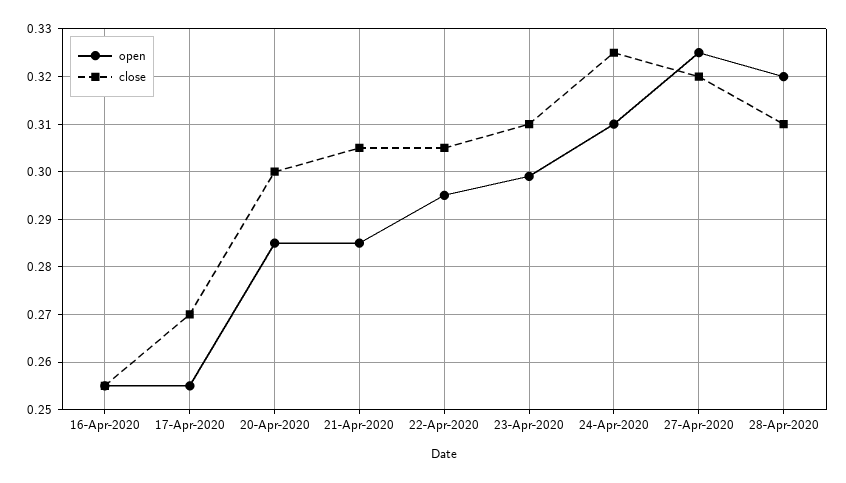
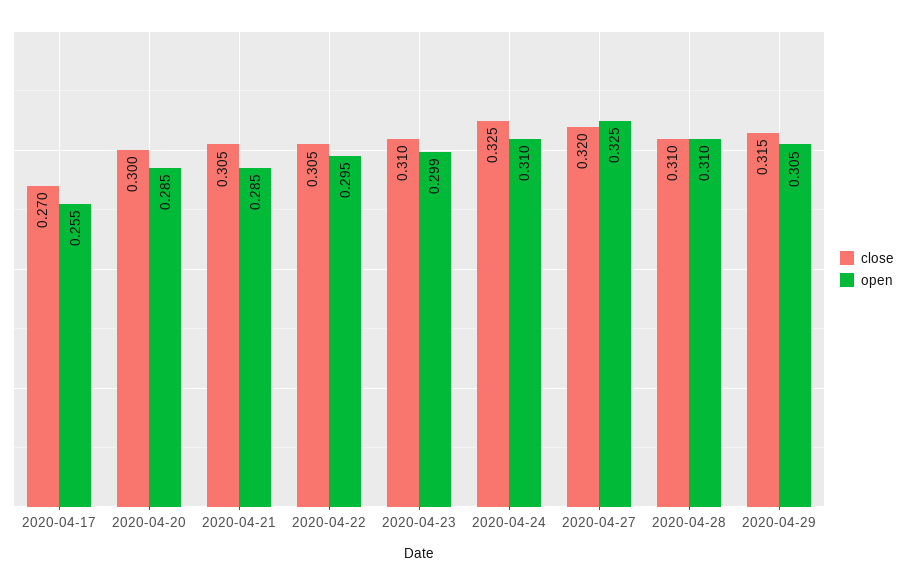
open, 16-Apr-2020: 0.255 -> none
close, 16-Apr-2020: 0.255 -> none
open, 28-Apr-2020: 0.32 -> 0.31
close, 2020-04-29: none -> 0.315
open, 2020-04-29: none -> 0.305

